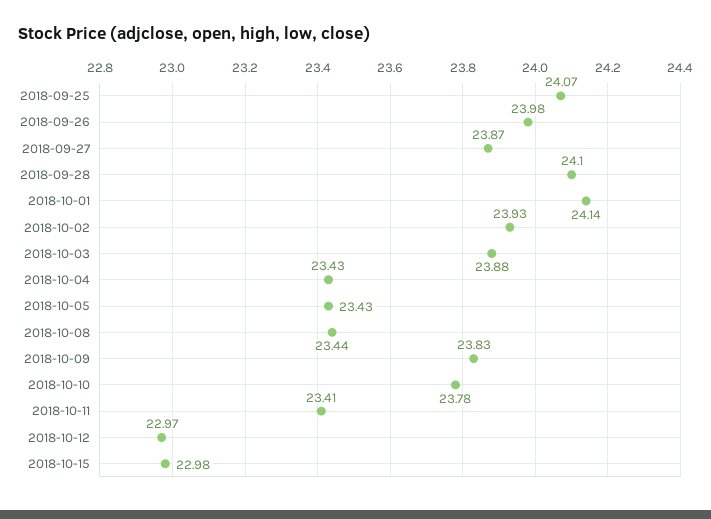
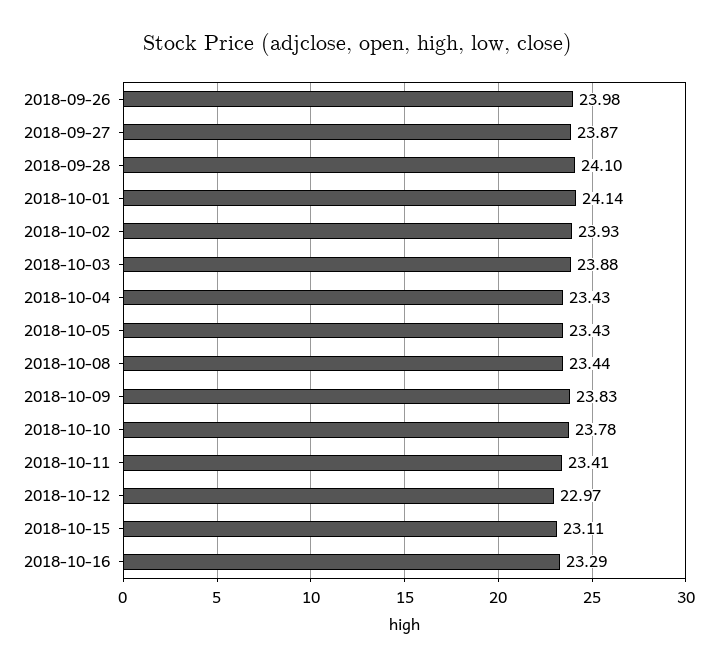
2018-09-25: 24.07 -> none
2018-10-15: 22.98 -> 23.11
2018-10-16: none -> 23.29

